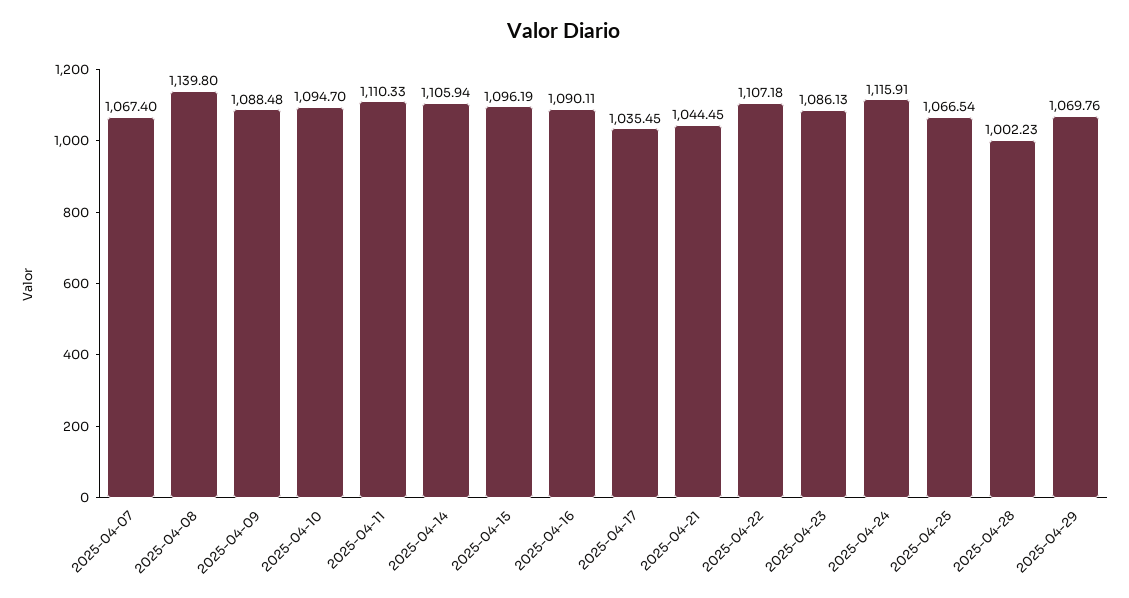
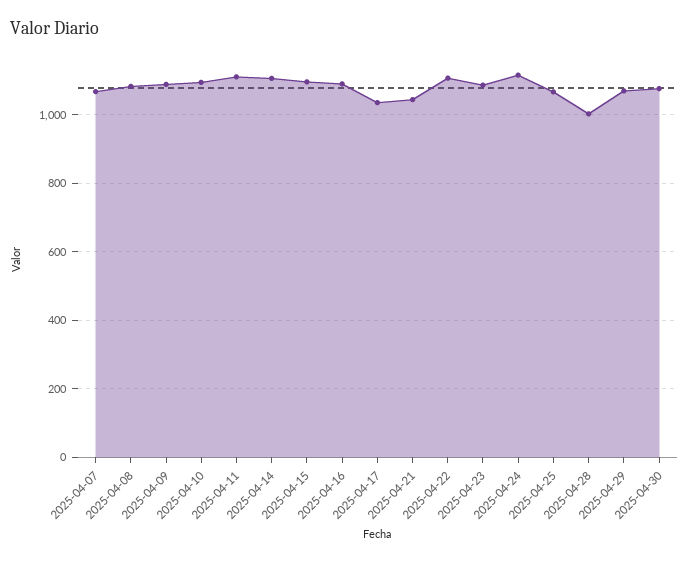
2025-04-08: 1139.8 -> 1080
2025-04-30: none -> 1080

